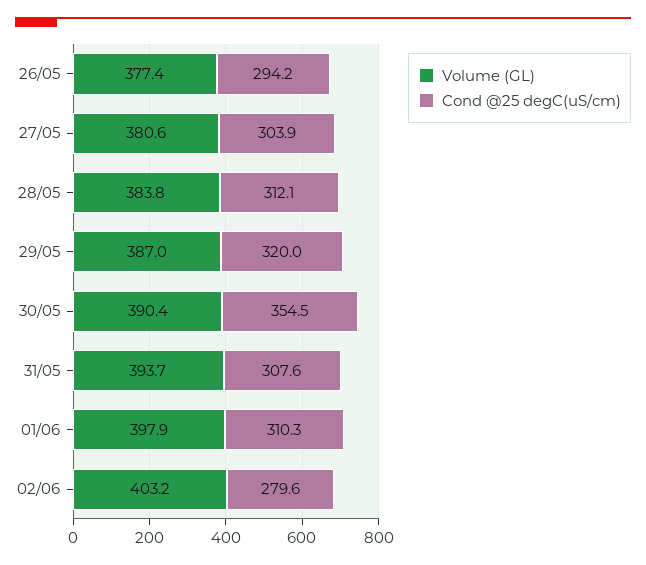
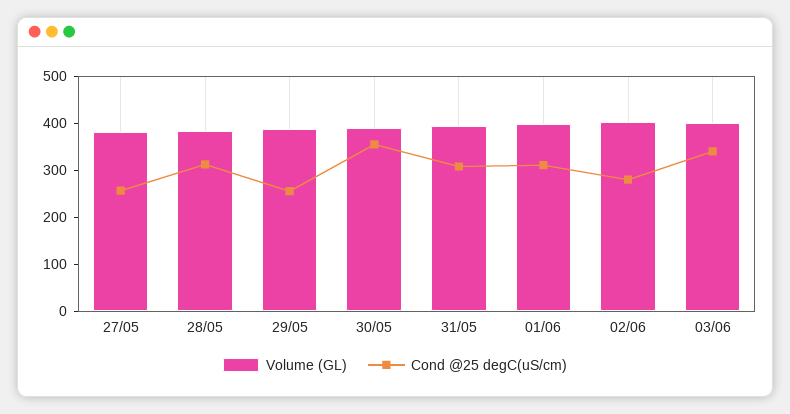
Volume (GL), 26/05: 377.4 -> none
Cond @25 degC(uS/cm), 26/05: 294.2 -> none
Cond @25 degC(uS/cm), 27/05: 303.9 -> 260
Cond @25 degC(uS/cm), 29/05: 320 -> 260
Volume (GL), 03/06: none -> 400
Cond @25 degC(uS/cm), 03/06: none -> 340

